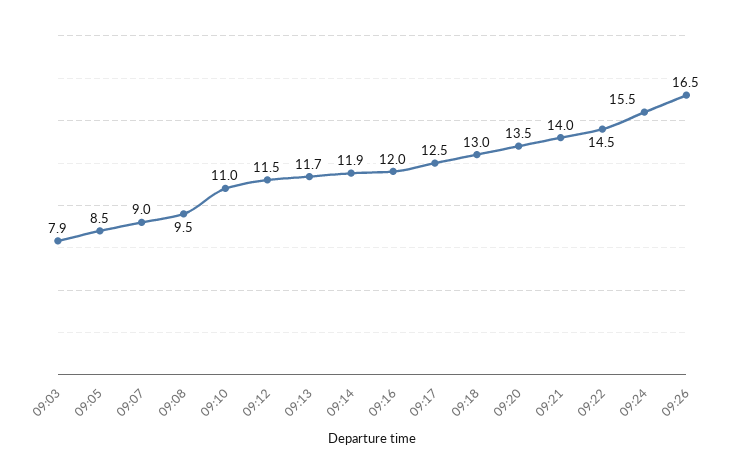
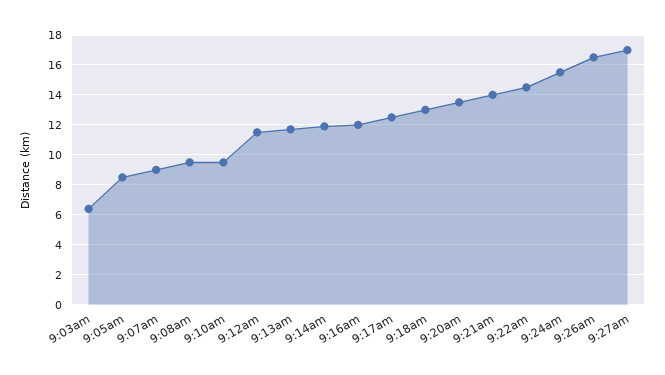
09:03: 7.9 -> 6.5
09:10: 11 -> 9.5
9:27am: none -> 17

